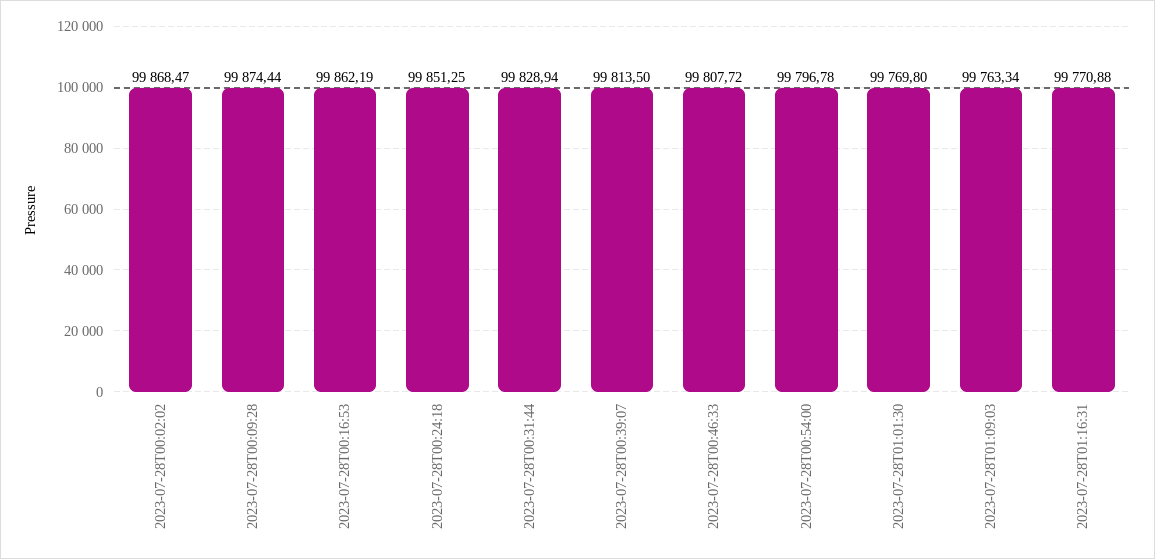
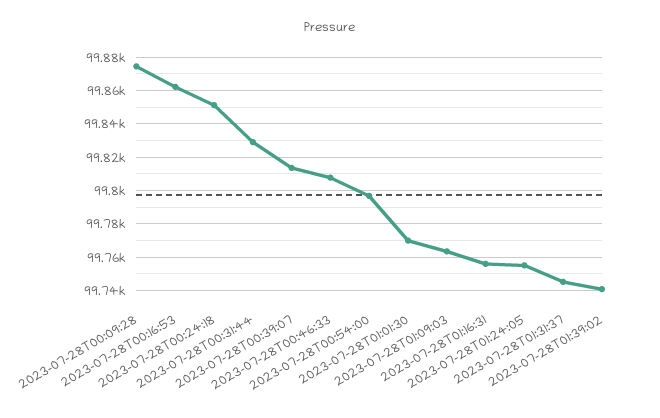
2023-07-28T00:02:02: 99868.47 -> none
2023-07-28T01:16:31: 99770.88 -> 99755
2023-07-28T01:24:05: none -> 99755
2023-07-28T01:31:37: none -> 99745
2023-07-28T01:39:02: none -> 99740

